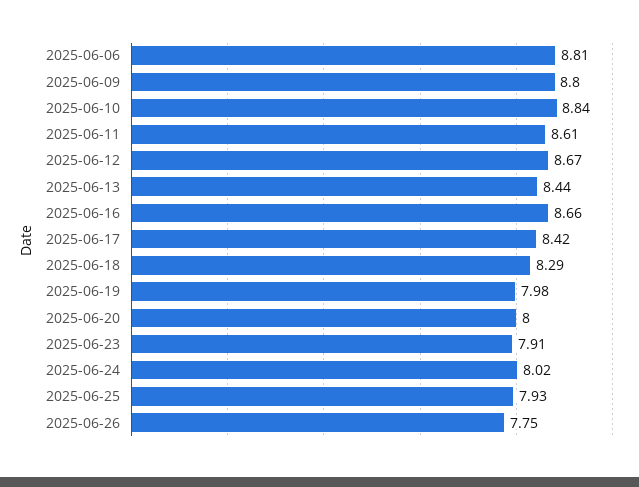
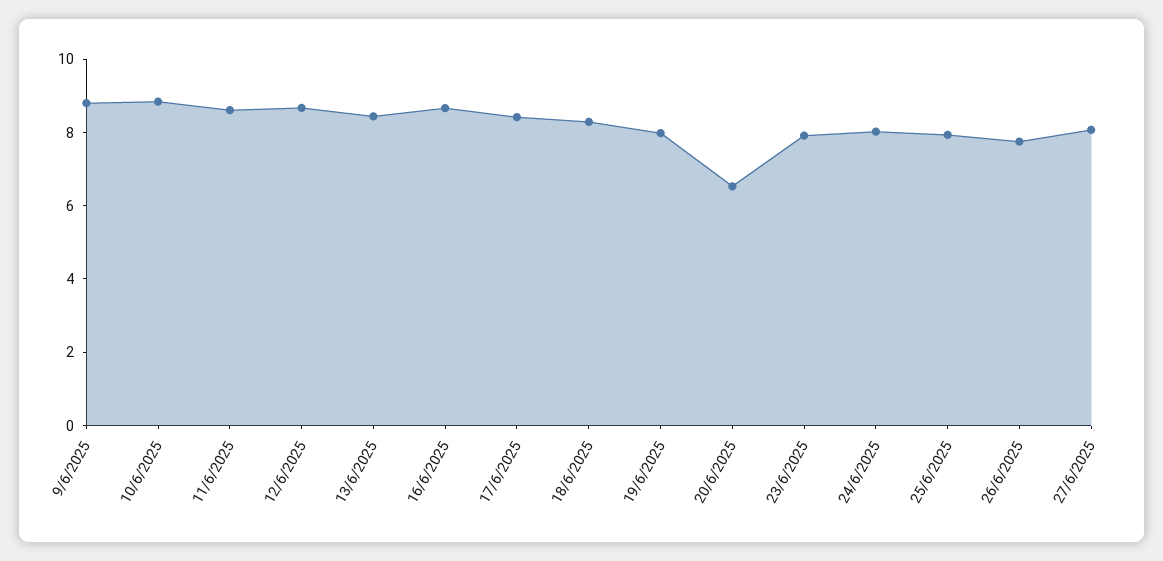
2025-06-06: 8.81 -> none
2025-06-20: 8 -> 6.5
27/6/2025: none -> 8

